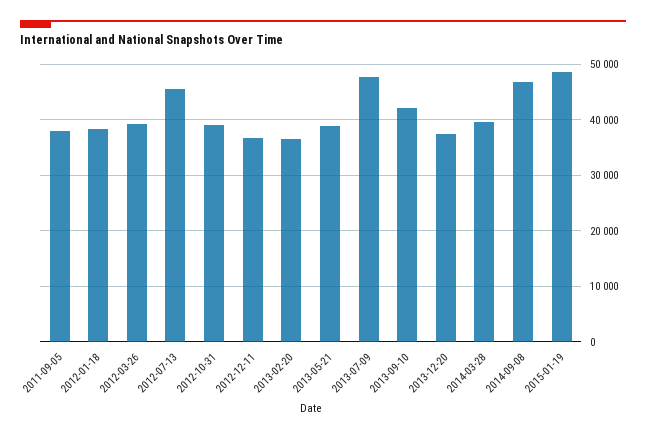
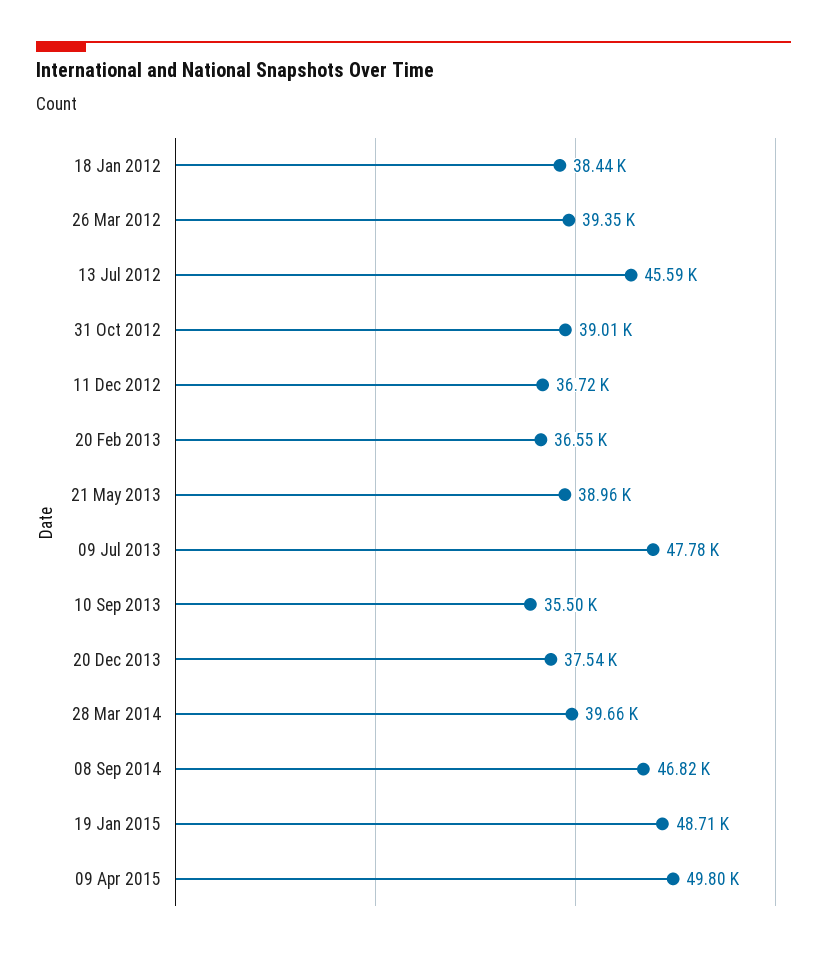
2011-09-05: 38000 -> none
2013-09-10: 42000 -> 35500
09 Apr 2015: none -> 49800

